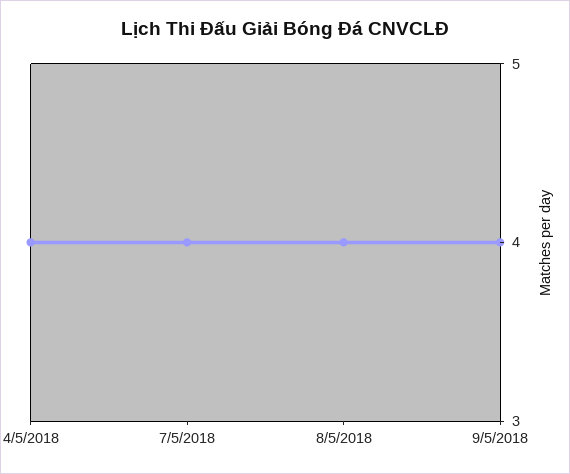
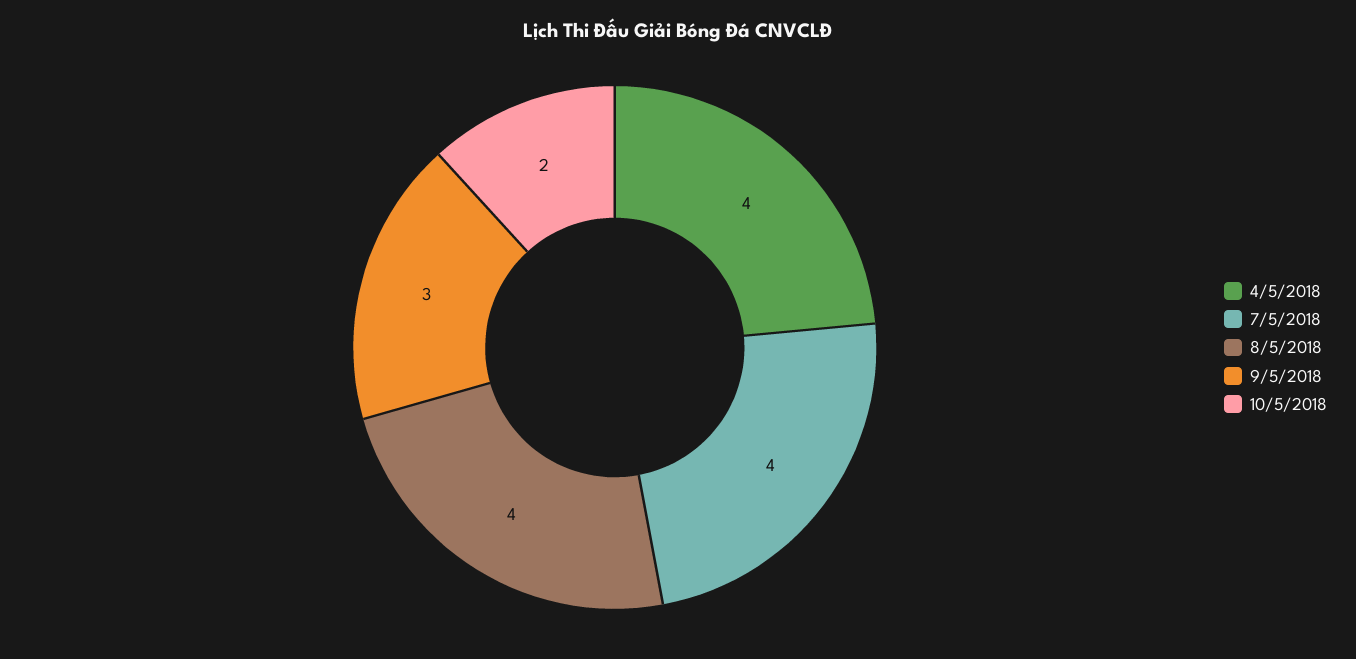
9/5/2018: 4 -> 3
10/5/2018: none -> 2

